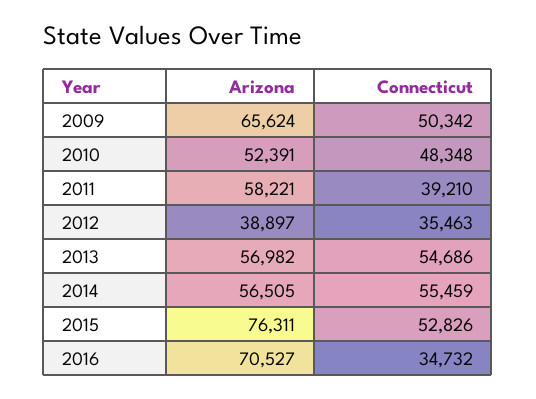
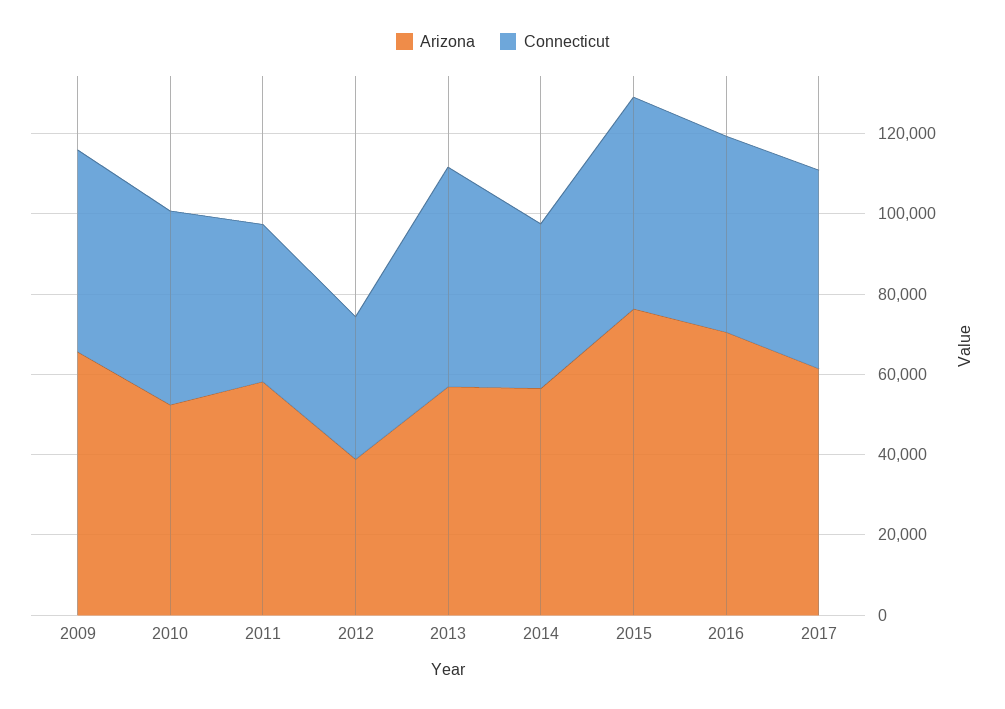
Connecticut, 2014: 55459 -> 40000
Connecticut, 2016: 34732 -> 50000
Arizona, 2017: none -> 60000
Connecticut, 2017: none -> 50000

